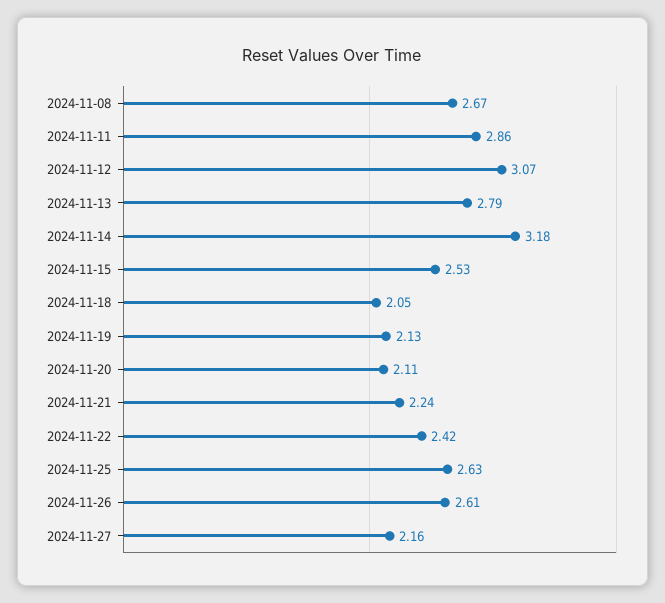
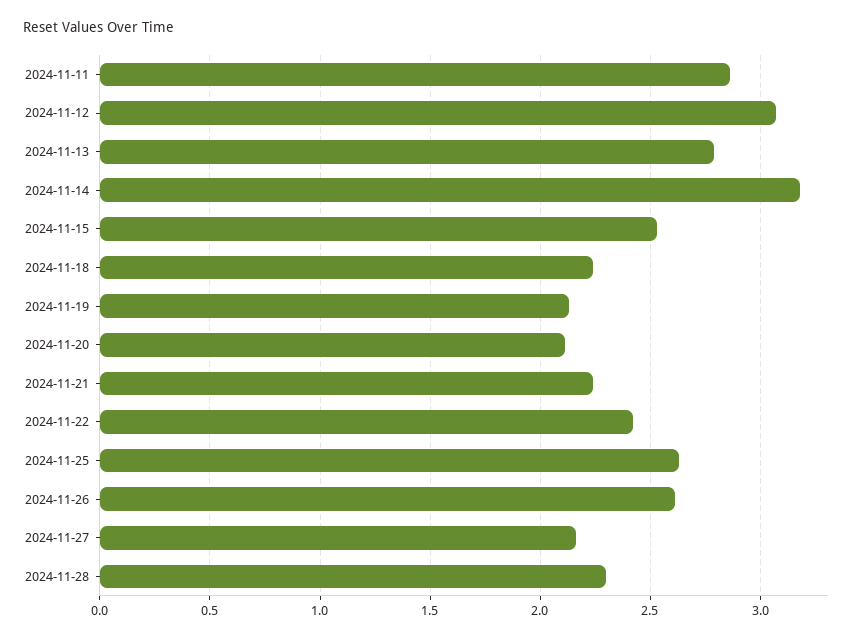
2024-11-08: 2.67 -> none
2024-11-18: 2.05 -> 2.25
2024-11-28: none -> 2.3

